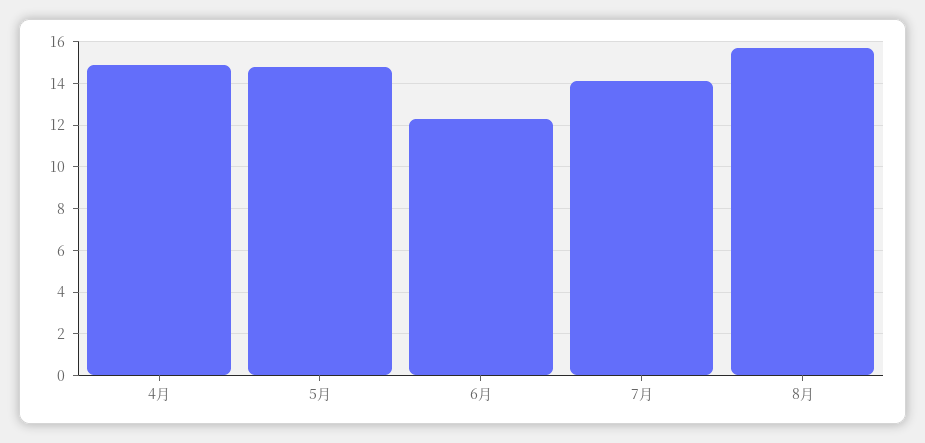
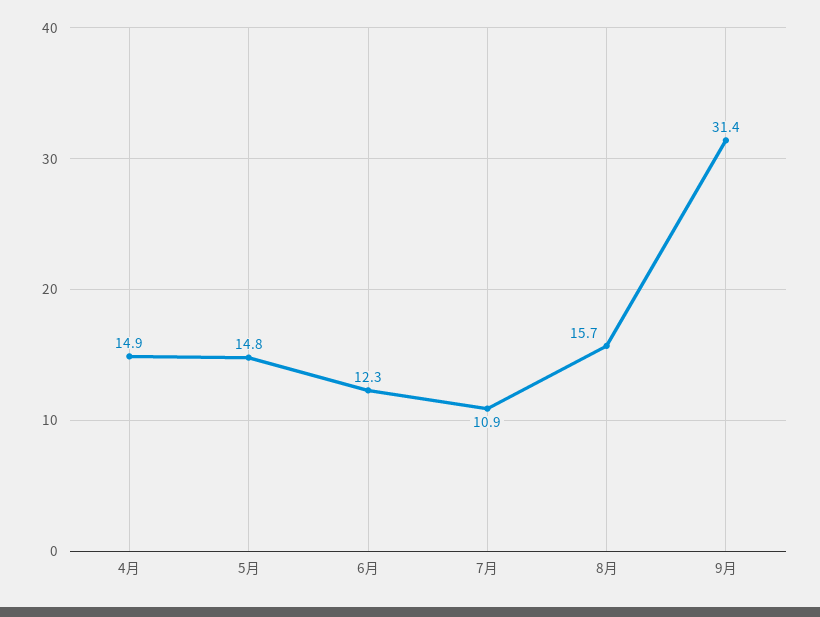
7月: 14 -> 10.9
9月: none -> 31.4

